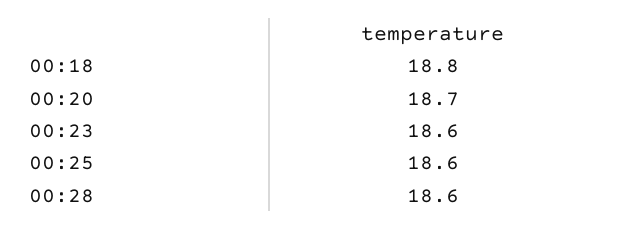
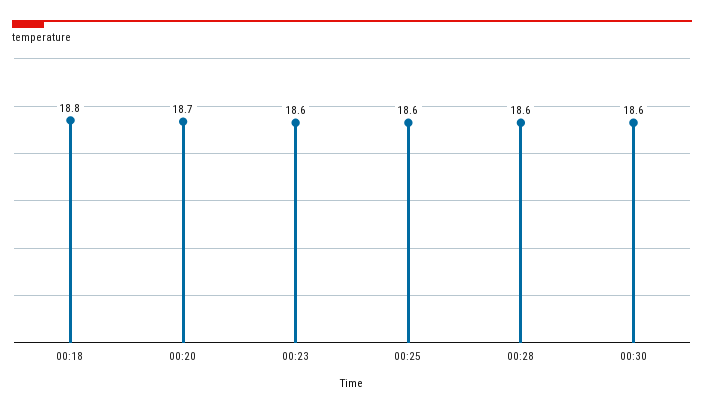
00:30: none -> 18.6

